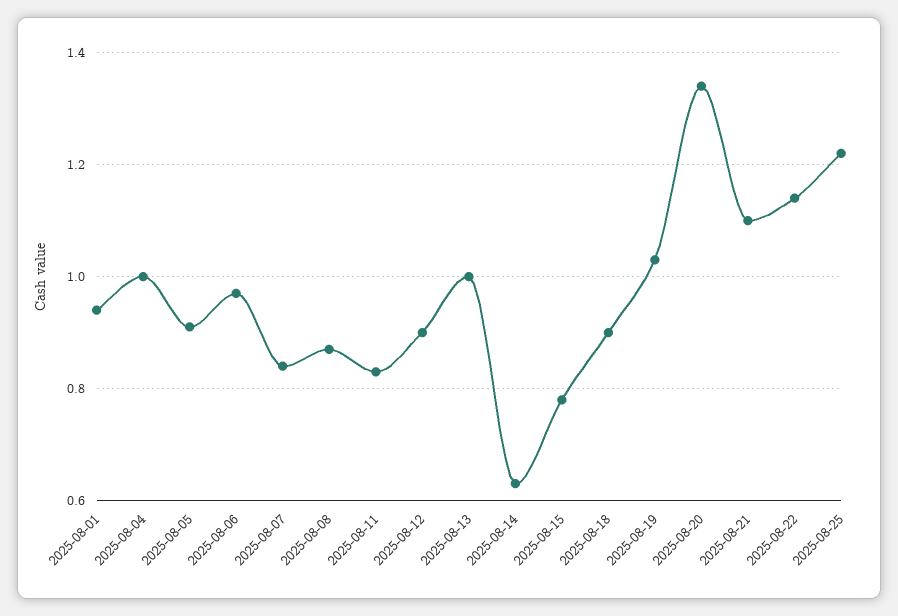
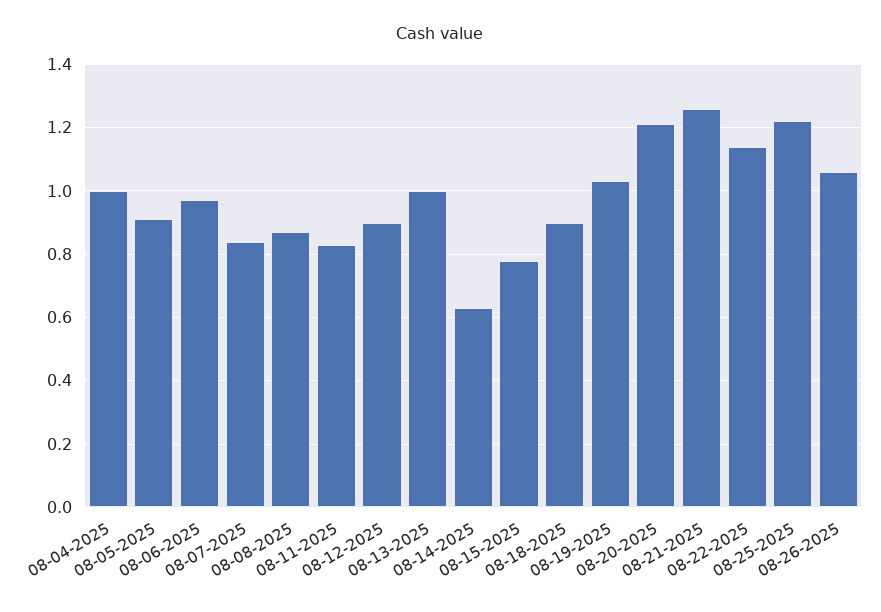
2025-08-01: 0.95 -> none
2025-08-20: 1.35 -> 1.2
2025-08-21: 1.1 -> 1.25
08-26-2025: none -> 1.05

